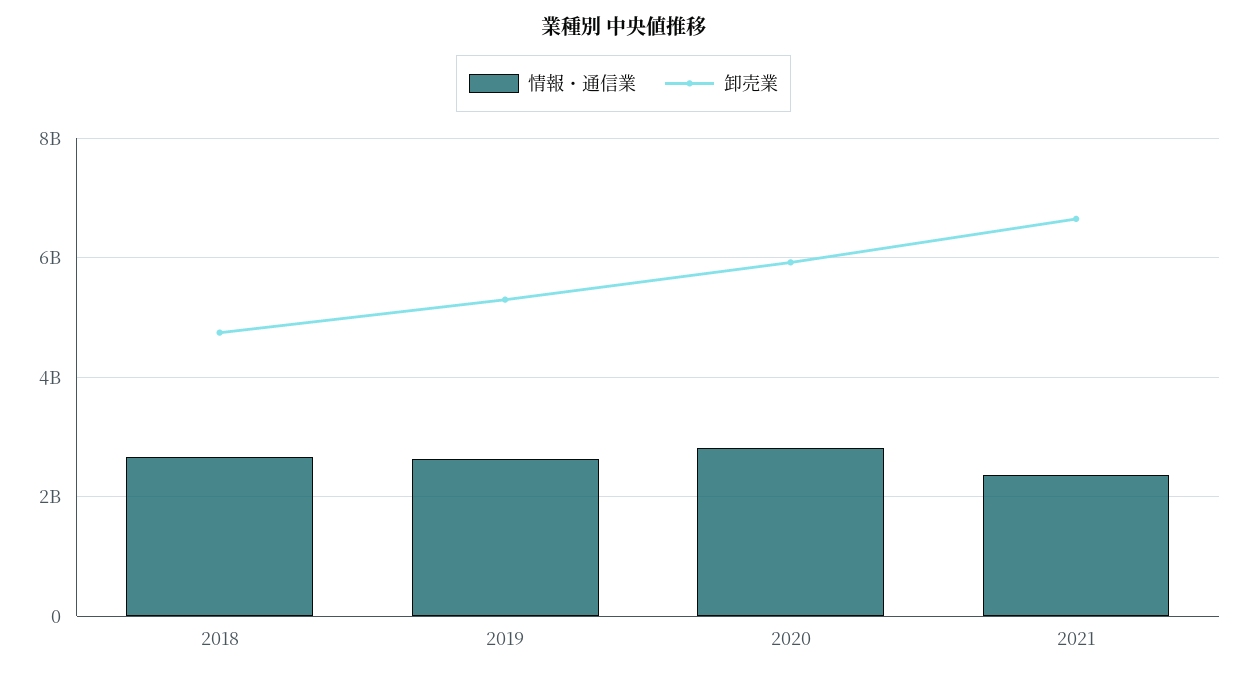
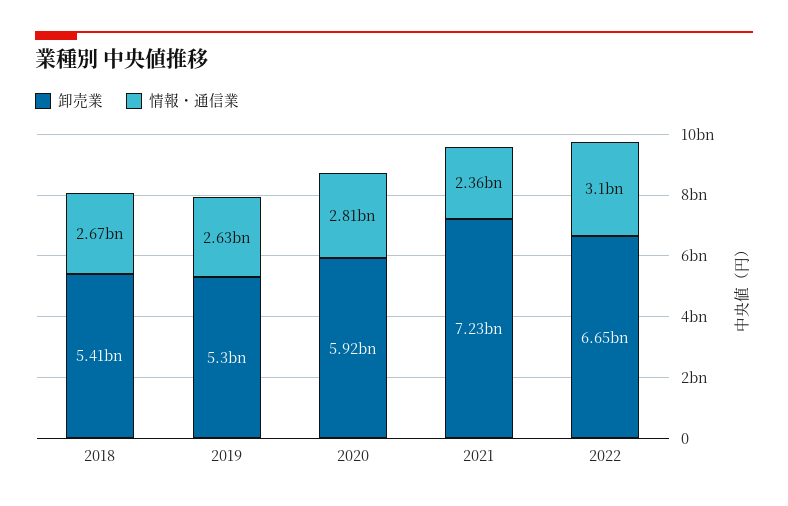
卸売業, 2018: 4800000000 -> 5410000000
卸売業, 2021: 6600000000 -> 7230000000
卸売業, 2022: none -> 6650000000
情報・通信業, 2022: none -> 3100000000

